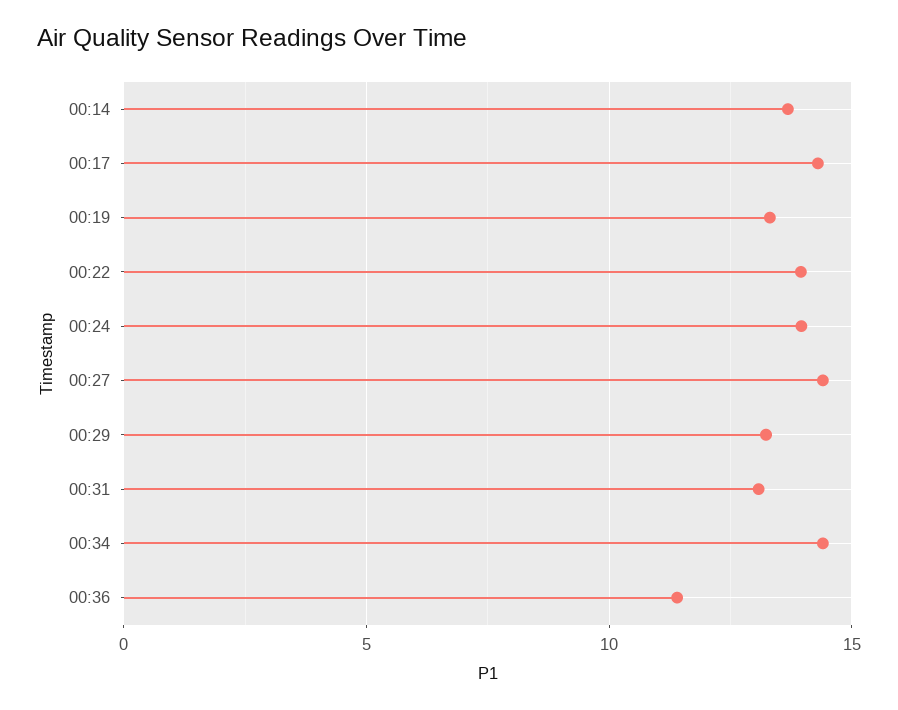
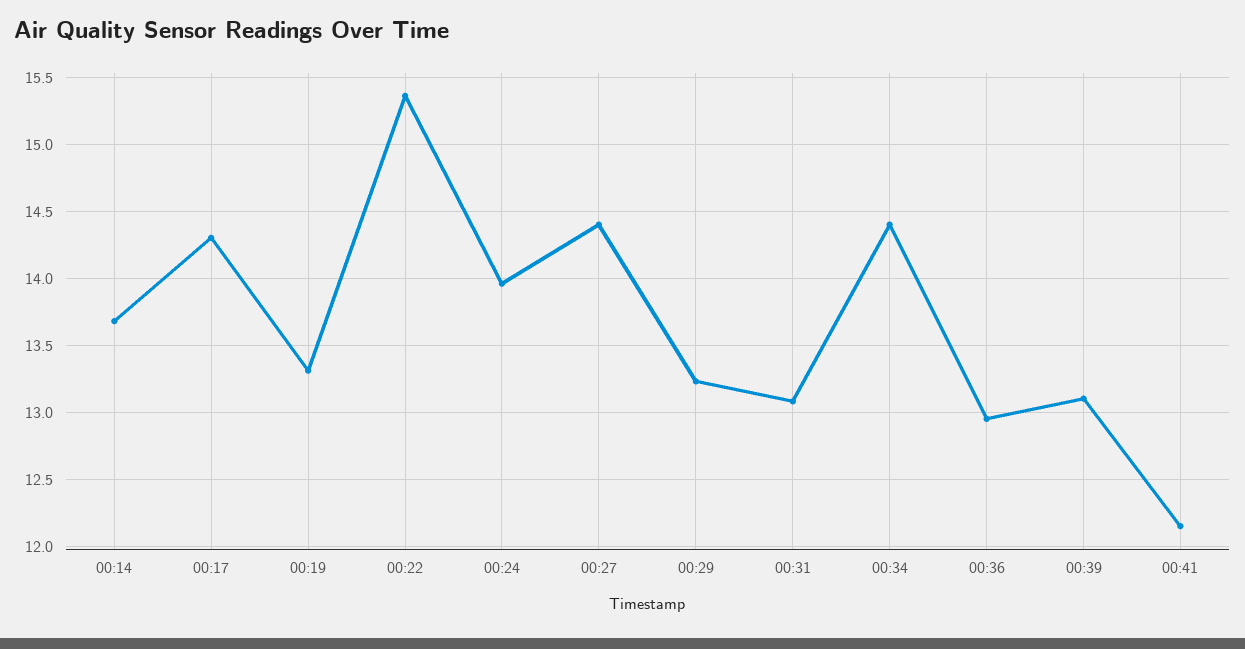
00:22: 14 -> 15.35
00:36: 11.5 -> 12.95
00:39: none -> 13.1
00:41: none -> 12.15

